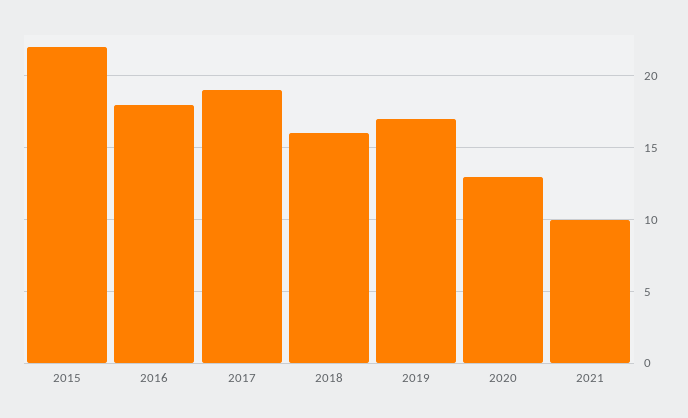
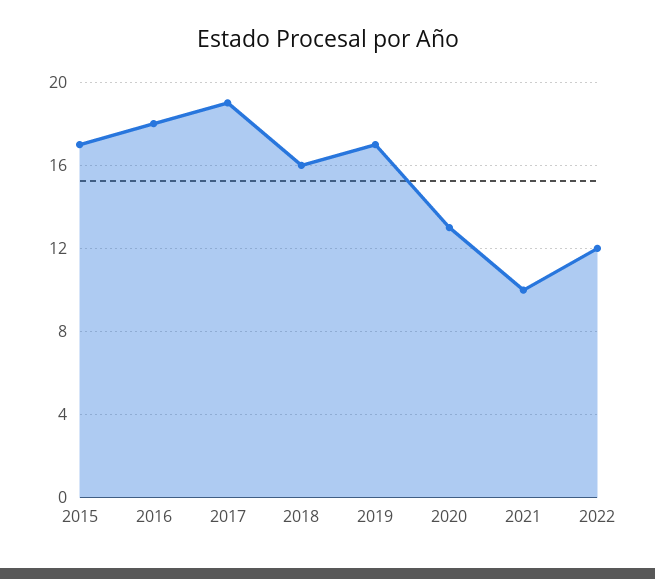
2015: 22 -> 17
2022: none -> 12

